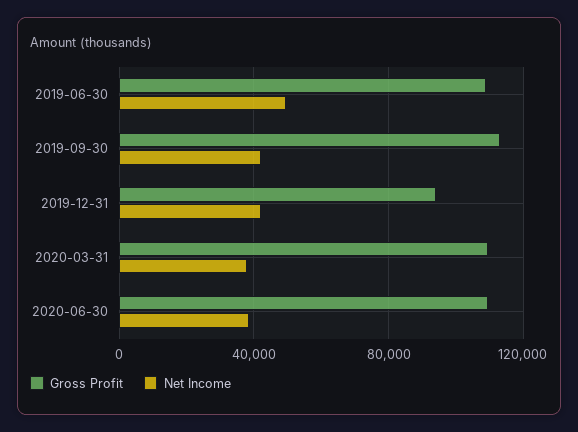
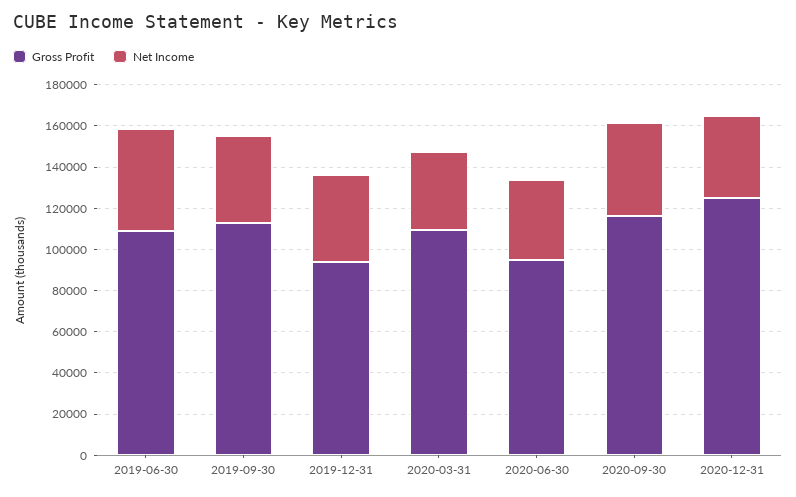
Gross Profit, 2020-06-30: 110000 -> 95000
Gross Profit, 2020-09-30: none -> 115000
Net Income, 2020-09-30: none -> 45000
Gross Profit, 2020-12-31: none -> 125000
Net Income, 2020-12-31: none -> 40000

